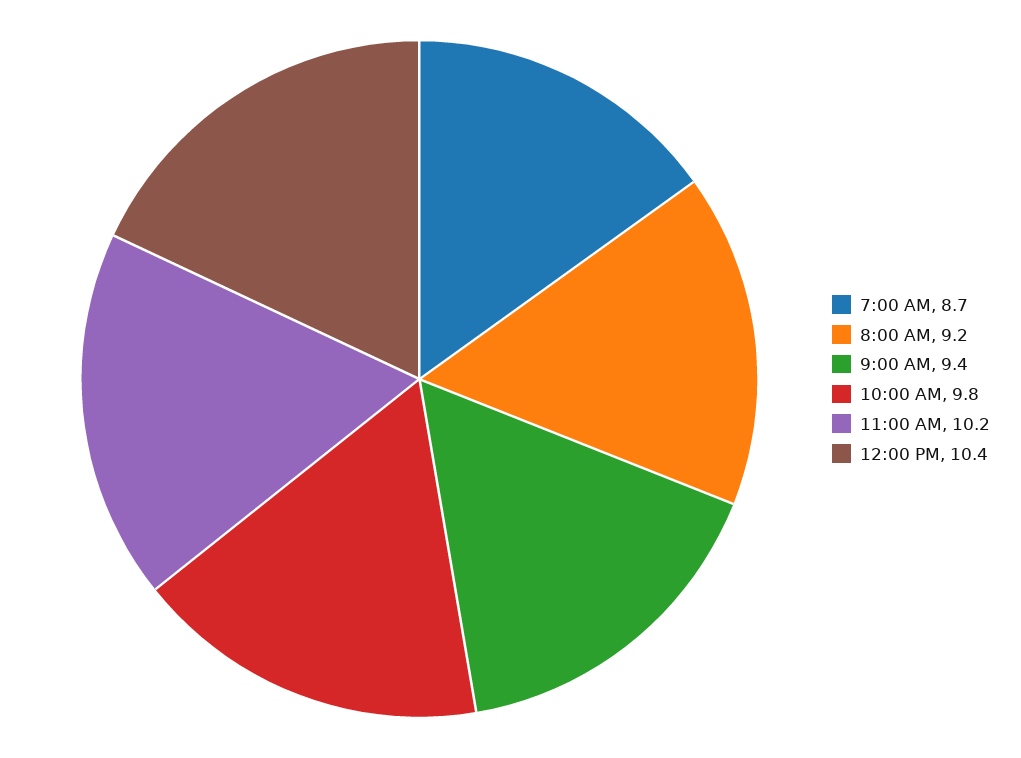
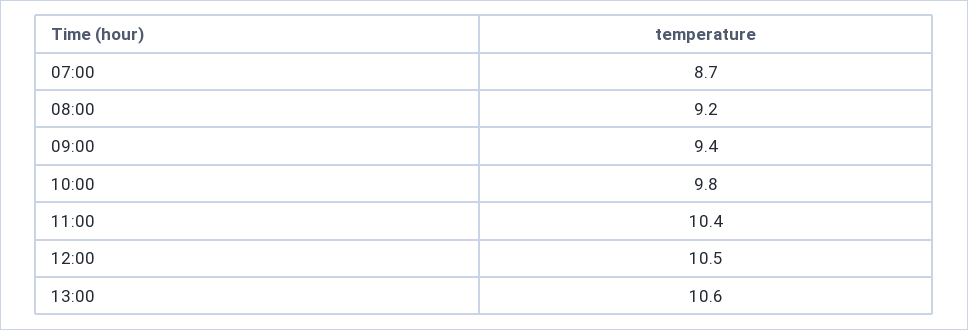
11:00 AM: 10.2 -> 10.4
12:00 PM: 10.4 -> 10.5
13:00: none -> 10.6

